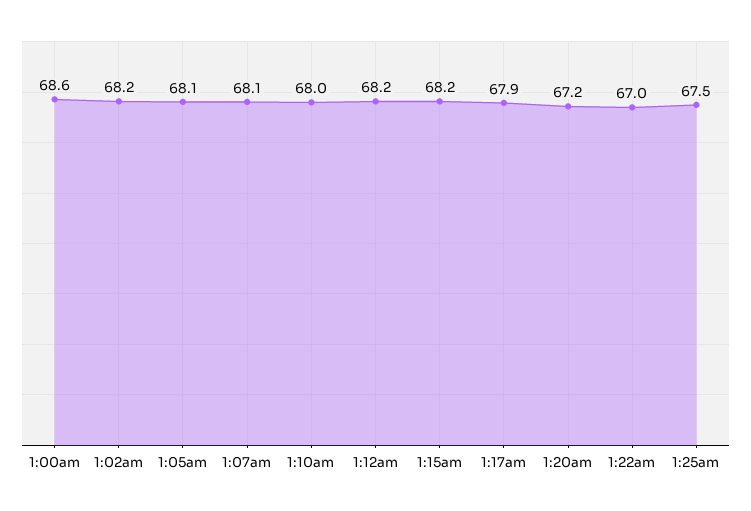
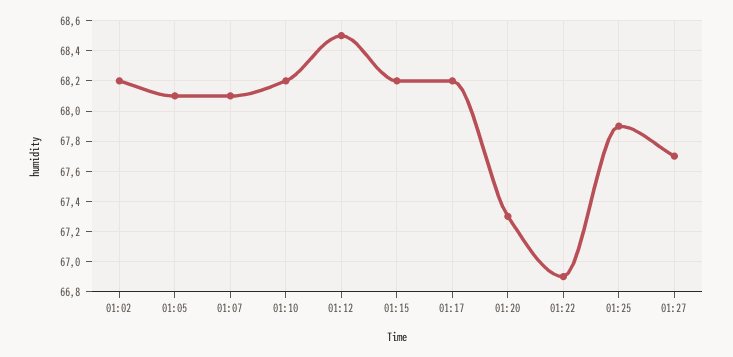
1:00am: 68.6 -> none
1:10am: 68 -> 68.2
1:12am: 68.2 -> 68.5
1:17am: 67.9 -> 68.2
1:20am: 67.2 -> 67.3
1:22am: 67 -> 66.9
1:25am: 67.5 -> 67.9
01:27: none -> 67.7

